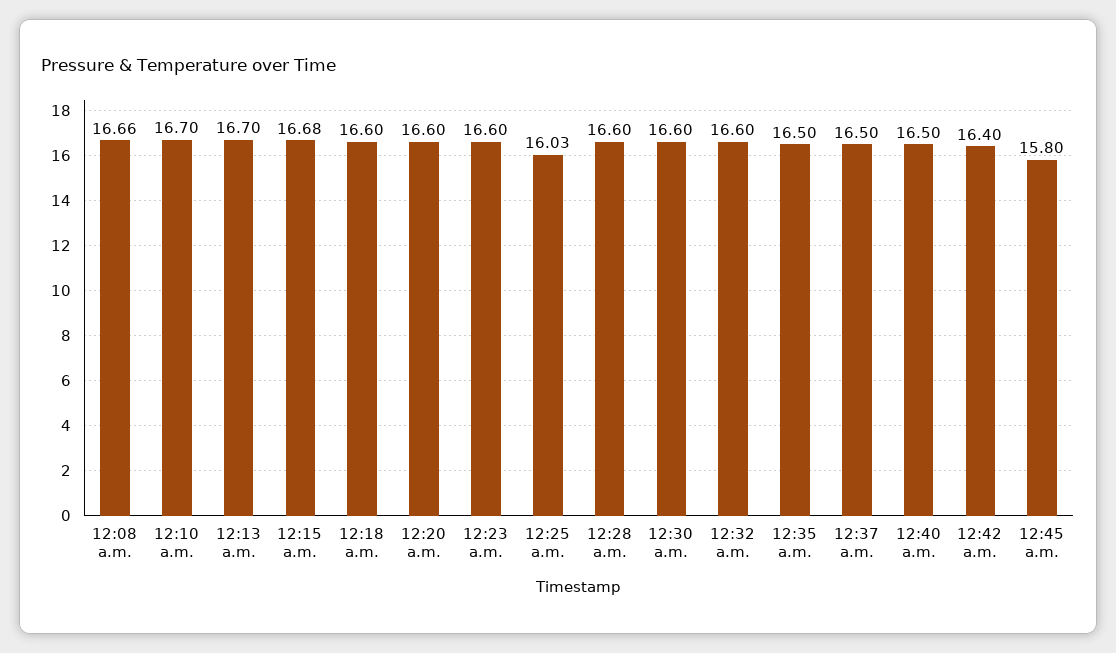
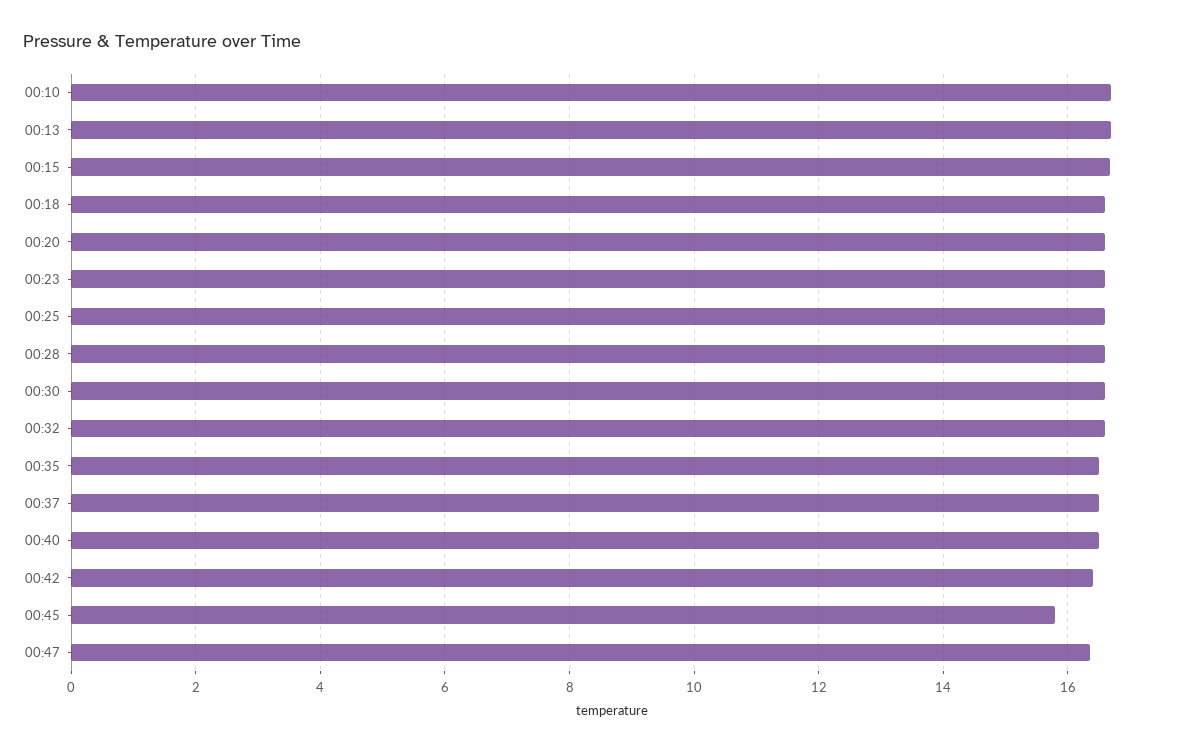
12:08 a.m.: 16.66 -> none
12:25 a.m.: 16.03 -> 16.6
00:47: none -> 16.4

